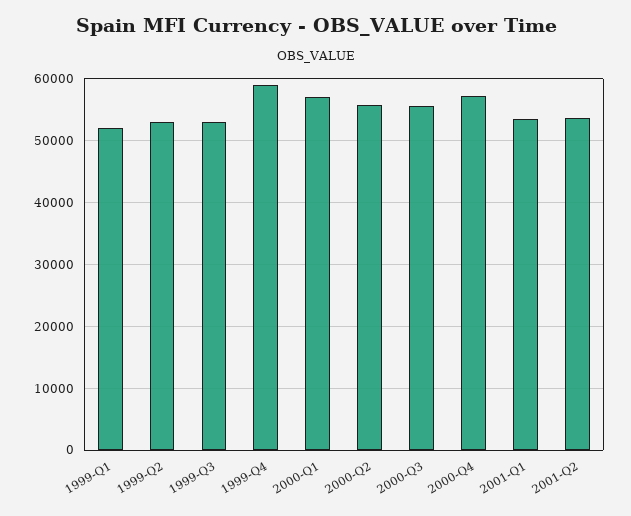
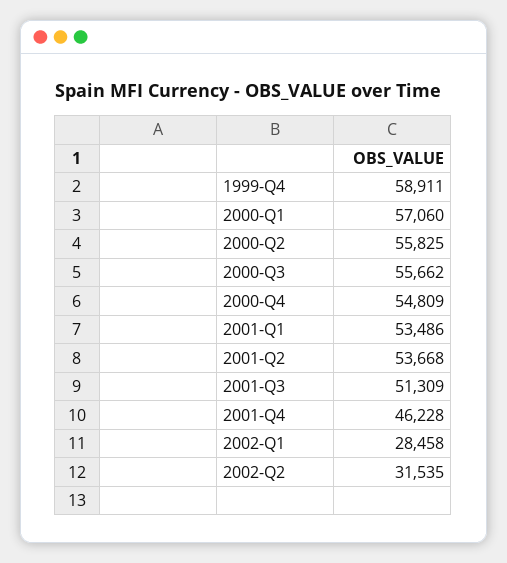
1999-Q1: 52000 -> none
1999-Q2: 53000 -> none
1999-Q3: 53000 -> none
2000-Q4: 57000 -> 54809
2001-Q3: none -> 51309
2001-Q4: none -> 46228
2002-Q1: none -> 28458
2002-Q2: none -> 31535

